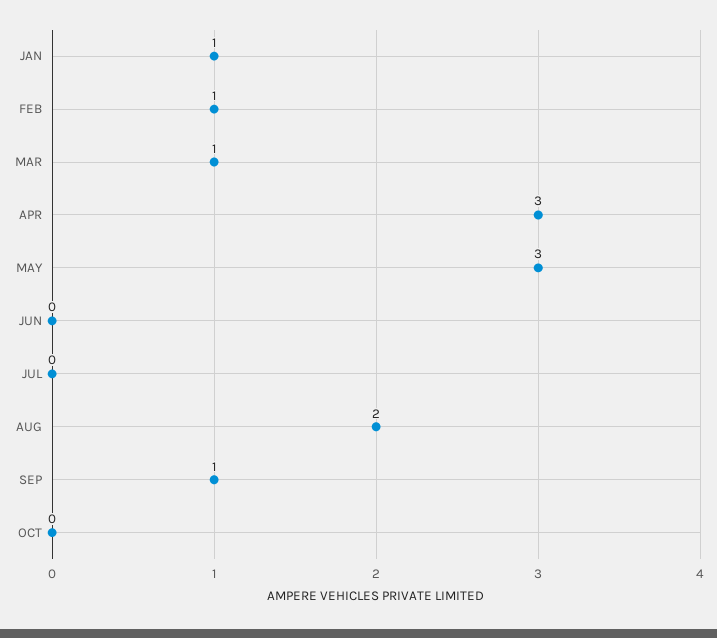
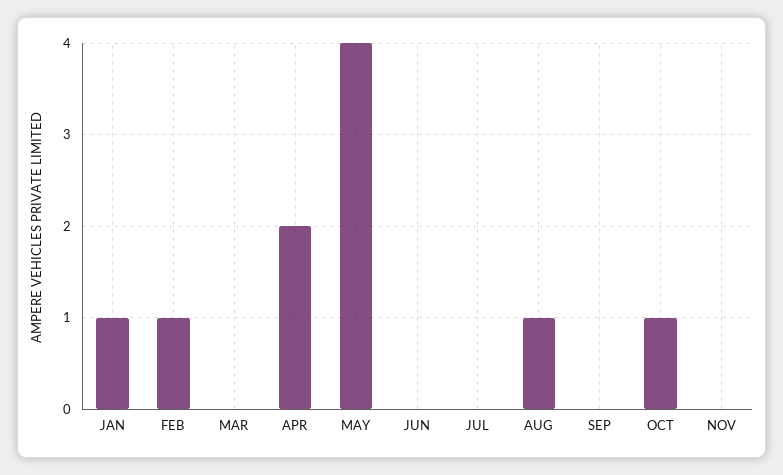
MAR: 1 -> 0
APR: 3 -> 2
MAY: 3 -> 4
AUG: 2 -> 1
SEP: 1 -> 0
OCT: 0 -> 1
NOV: none -> 0

